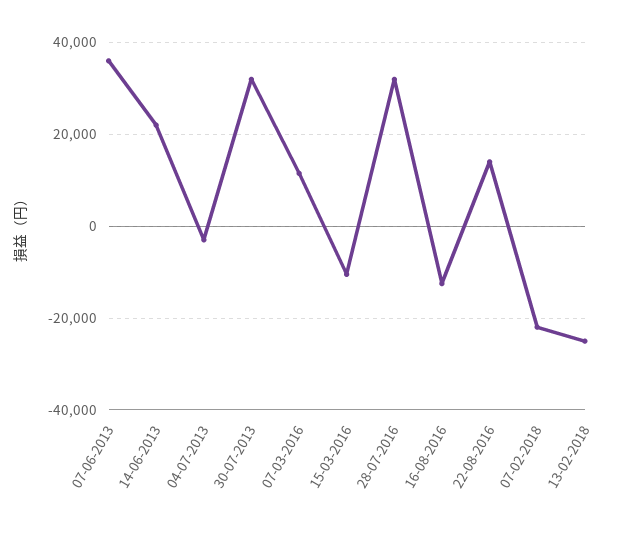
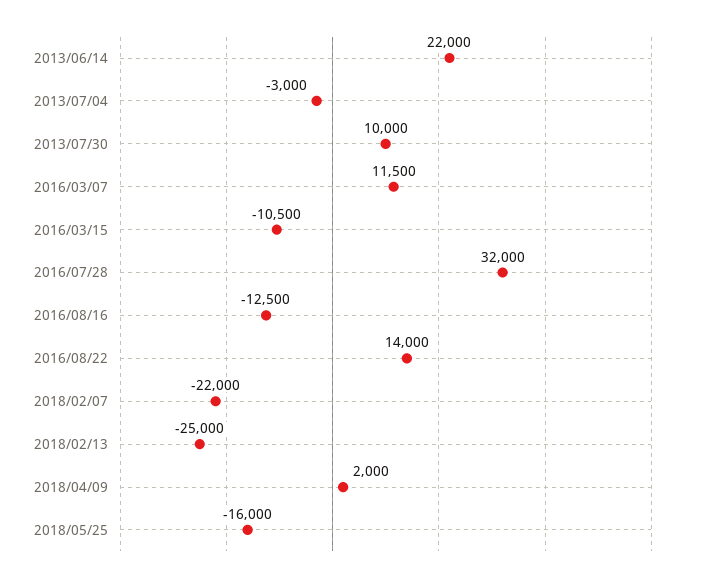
07-06-2013: 36000 -> none
30-07-2013: 32000 -> 10000
2018/04/09: none -> 2000
2018/05/25: none -> -16000

